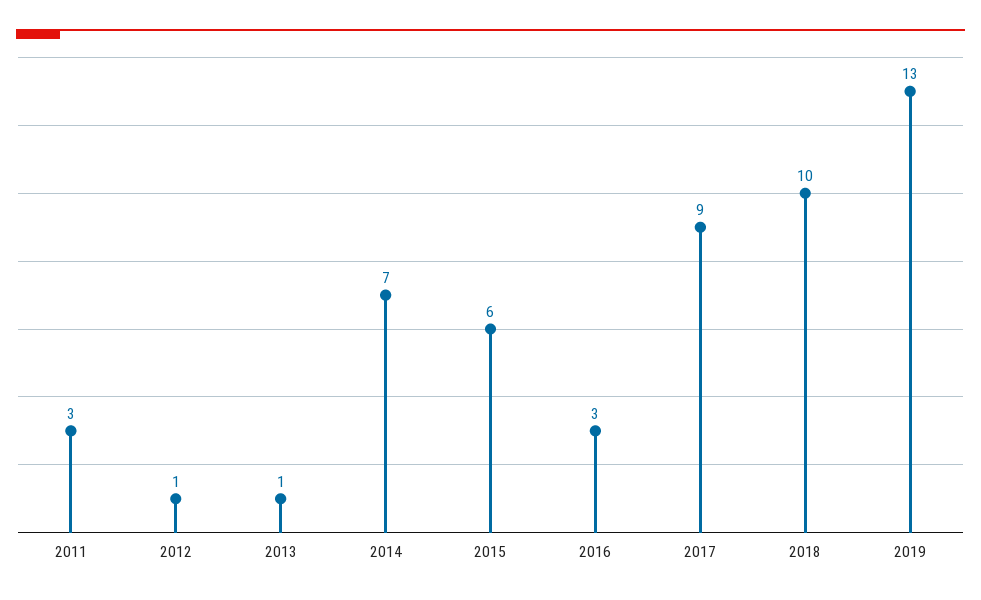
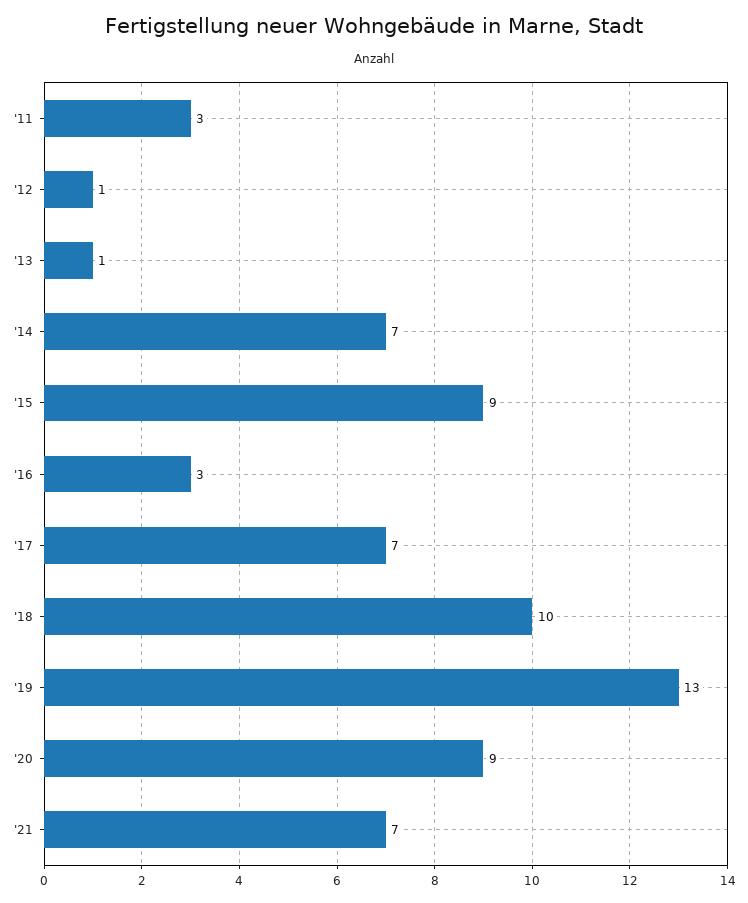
2015: 6 -> 9
2017: 9 -> 7
'20: none -> 9
'21: none -> 7

